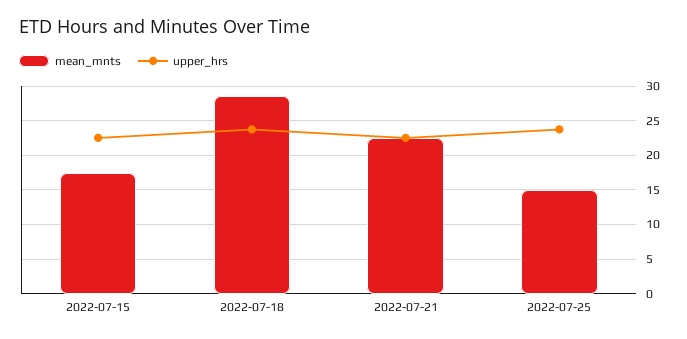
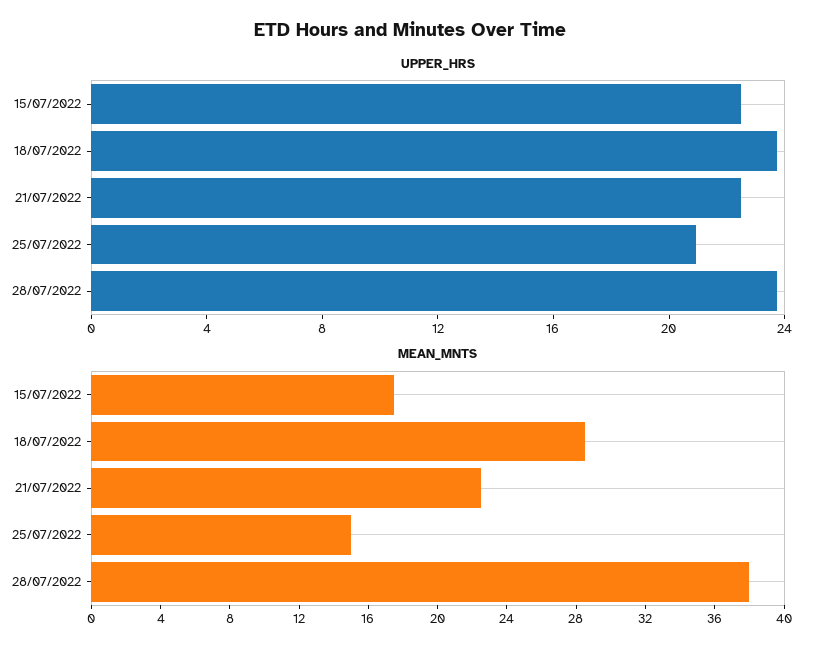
upper_hrs, 2022-07-25: 24 -> 21
upper_hrs, 28/07/2022: none -> 24
mean_mnts, 28/07/2022: none -> 38

